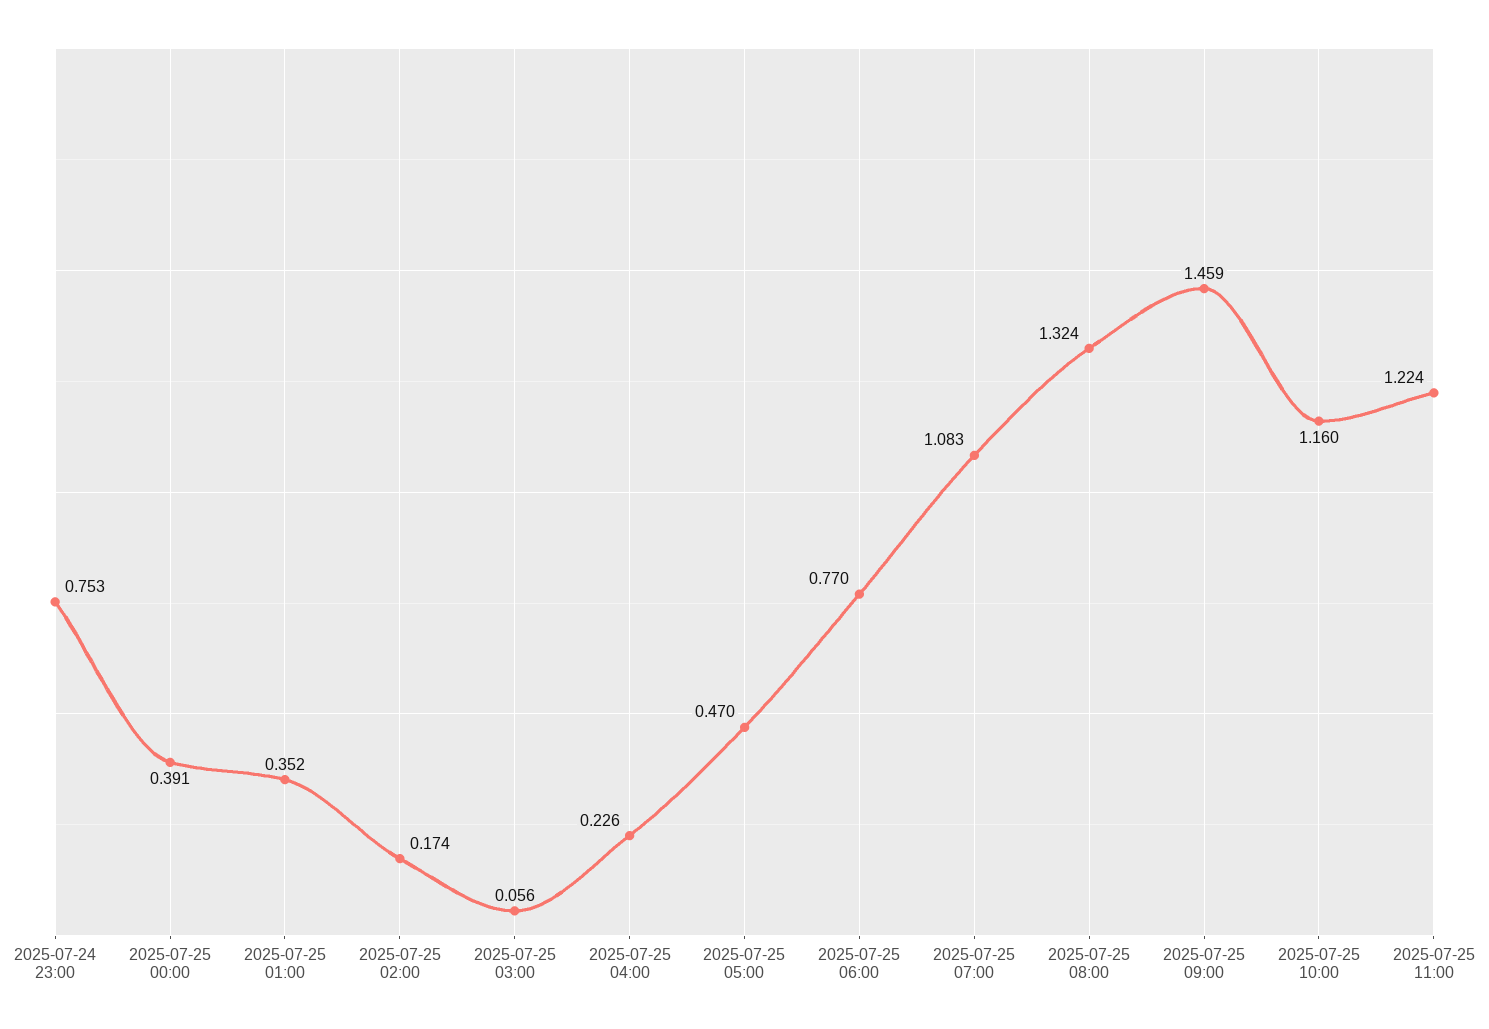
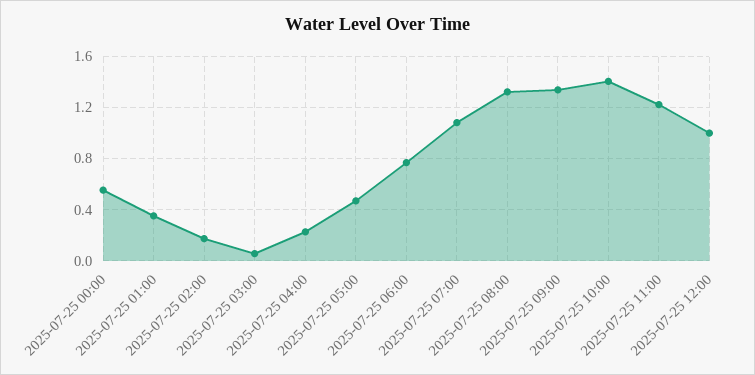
2025-07-24 23:00: 0.753 -> none
2025-07-25 00:00: 0.391 -> 0.55
2025-07-25 09:00: 1.459 -> 1.35
2025-07-25 10:00: 1.16 -> 1.4
2025-07-25 12:00: none -> 1

